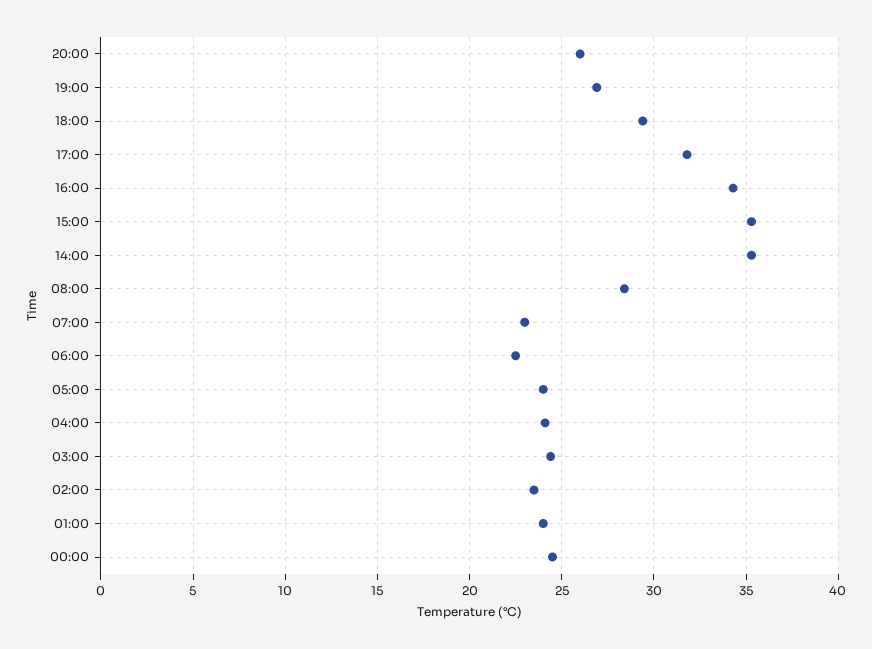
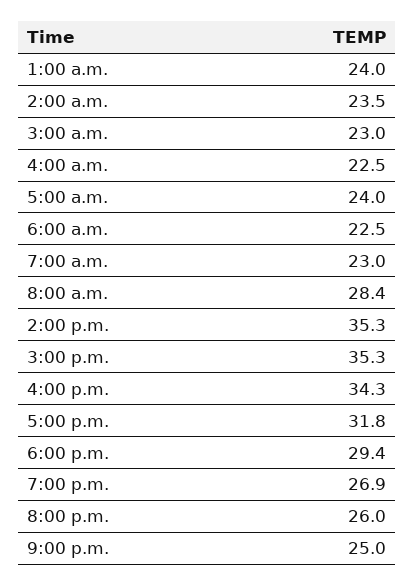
04:00: 24 -> 22.5
03:00: 24.5 -> 23
00:00: 24.5 -> none
9:00 p.m.: none -> 25

